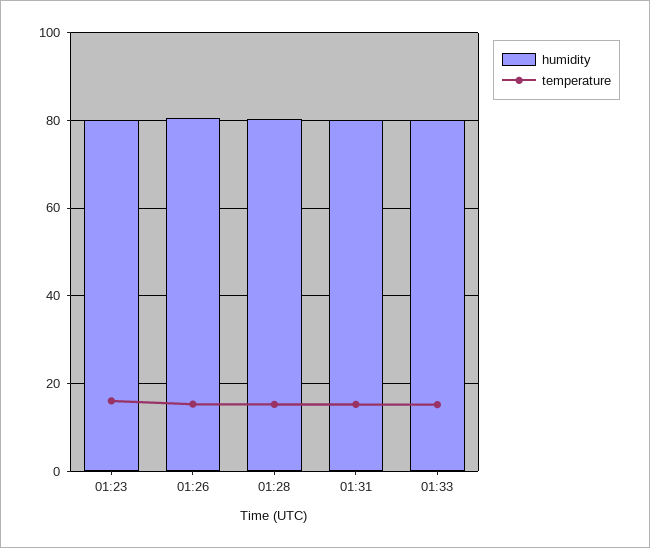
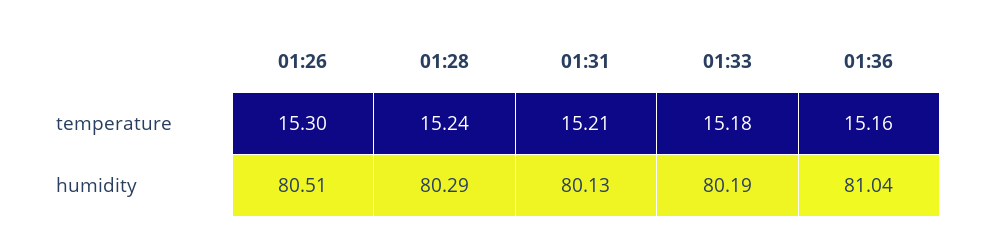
humidity, 01:23: 80 -> none
temperature, 01:23: 16 -> none
temperature, 01:36: none -> 15.16
humidity, 01:36: none -> 81.04

